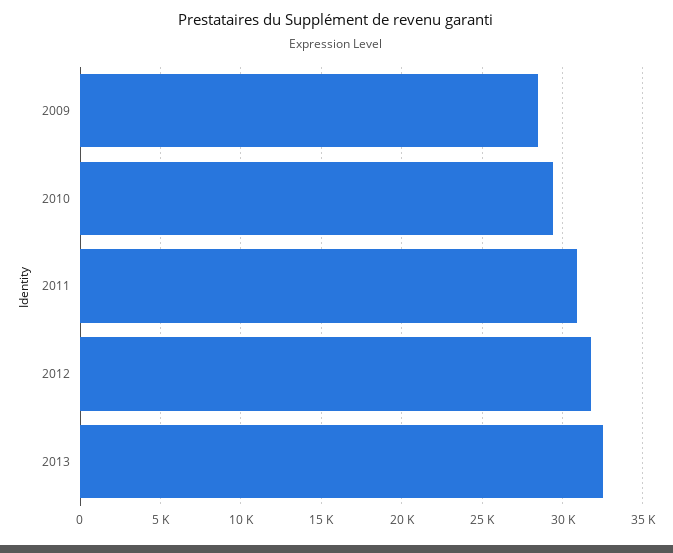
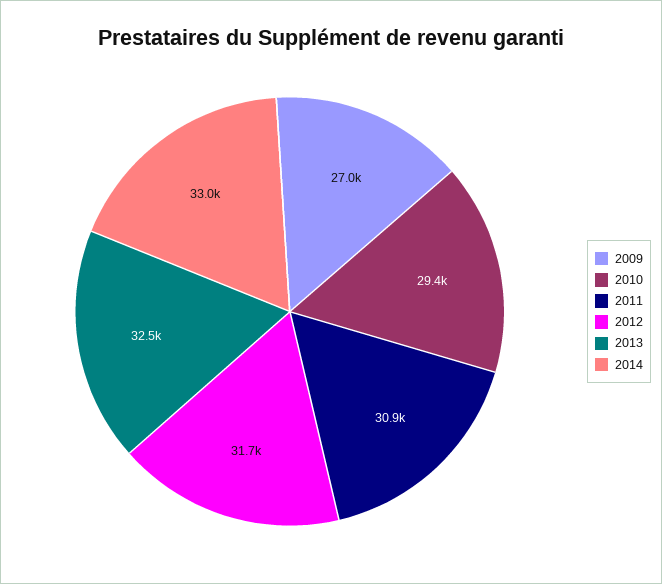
2009: 28500 -> 27000
2014: none -> 33000

